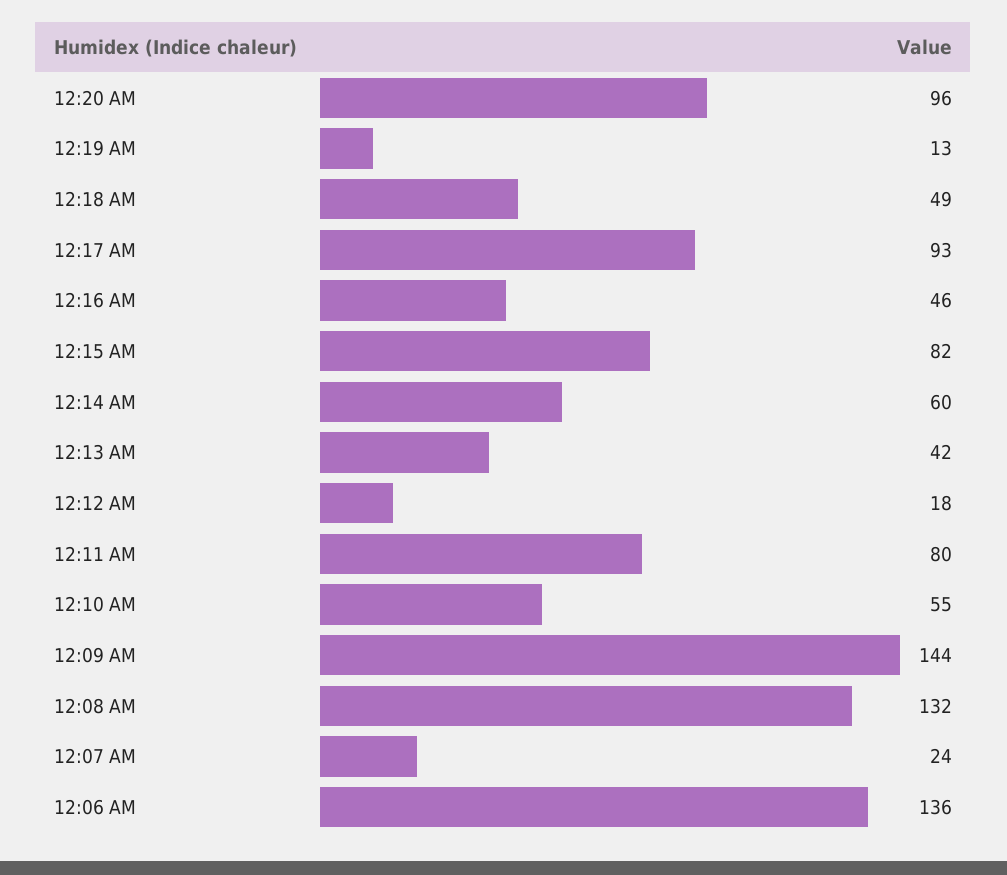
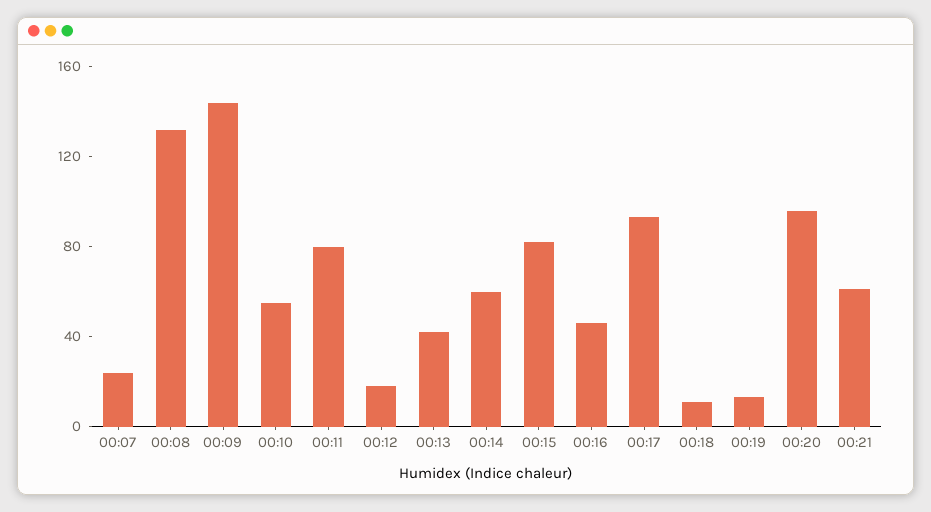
12:18 AM: 49 -> 10
12:06 AM: 136 -> none
00:21: none -> 60

